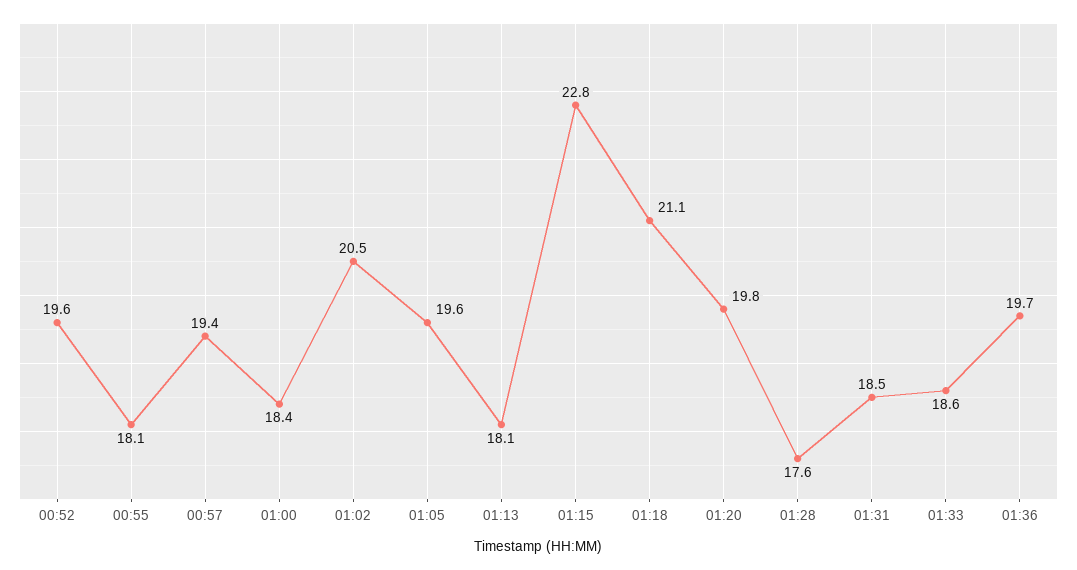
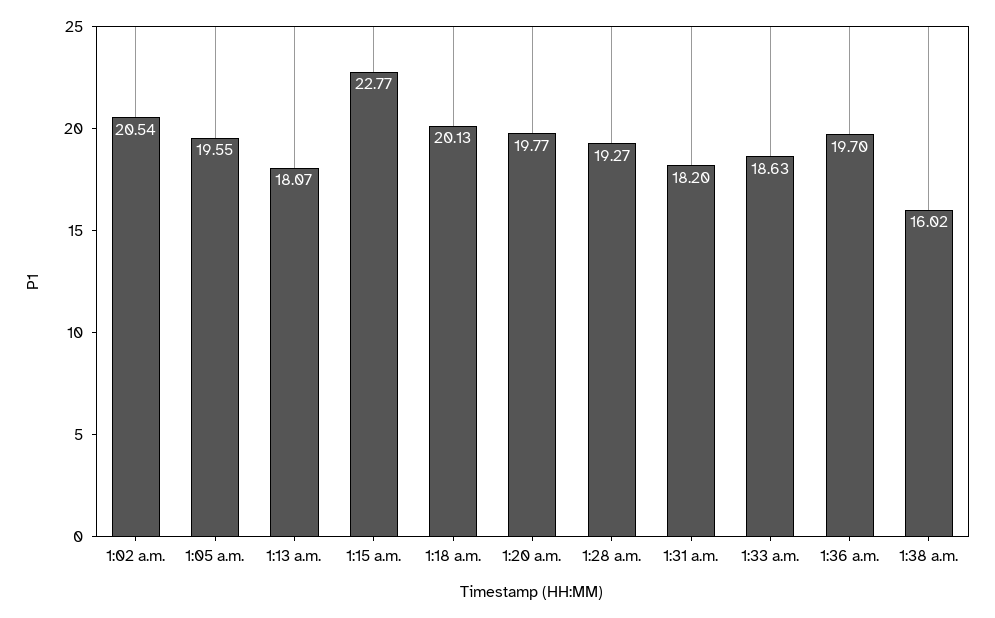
00:52: 19.6 -> none
00:55: 18.1 -> none
00:57: 19.4 -> none
01:00: 18.4 -> none
01:18: 21.1 -> 20.13
01:28: 17.6 -> 19.27
01:31: 18.5 -> 18.2
1:38 a.m.: none -> 16.02

